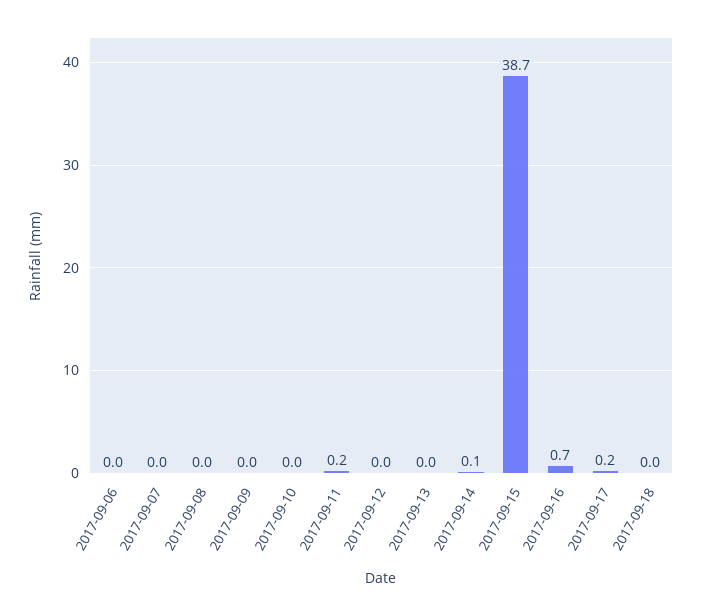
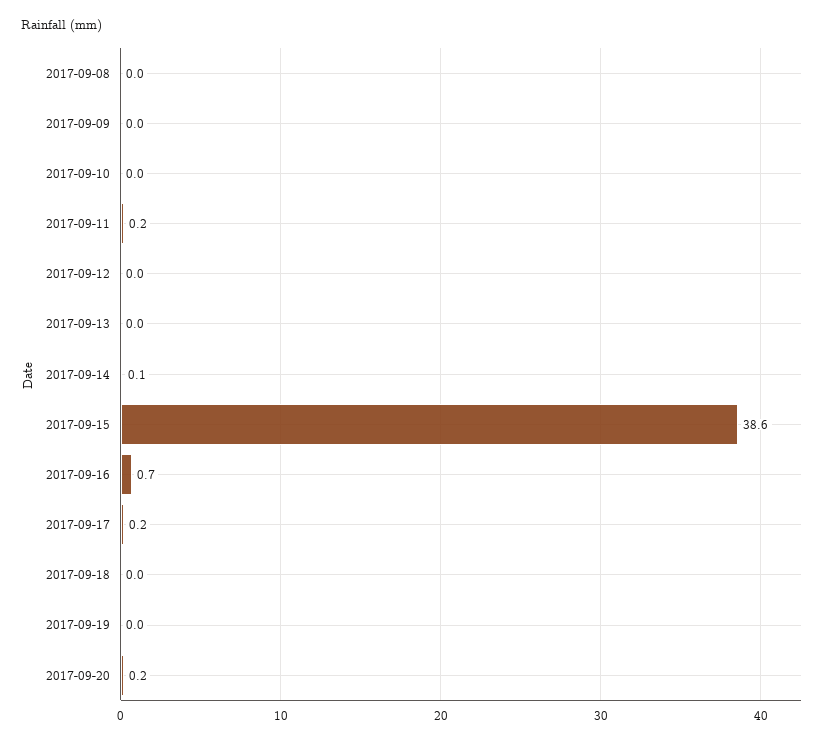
2017-09-06: 0 -> none
2017-09-07: 0 -> none
2017-09-15: 38.7 -> 38.6
2017-09-19: none -> 0
2017-09-20: none -> 0.2

